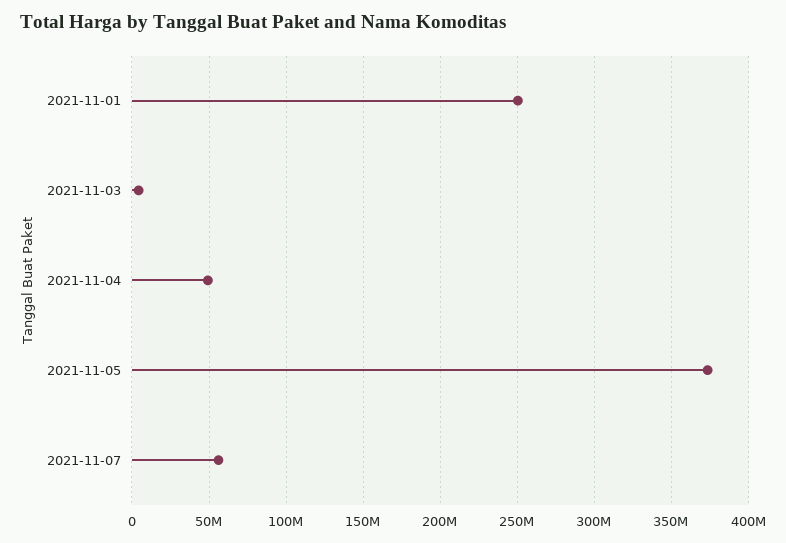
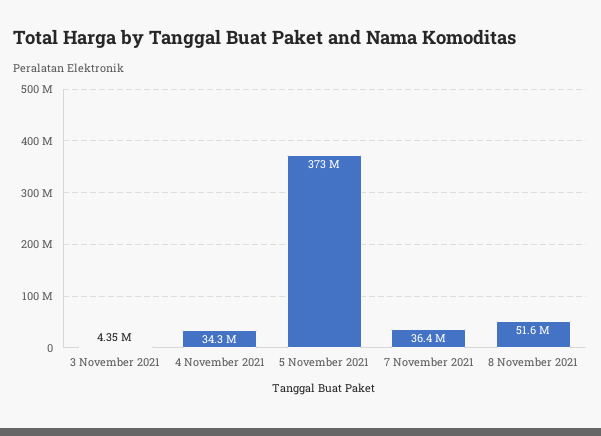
2021-11-01: 250000000 -> none
2021-11-04: 50000000 -> 34300000
2021-11-07: 55000000 -> 36400000
8 November 2021: none -> 51600000

